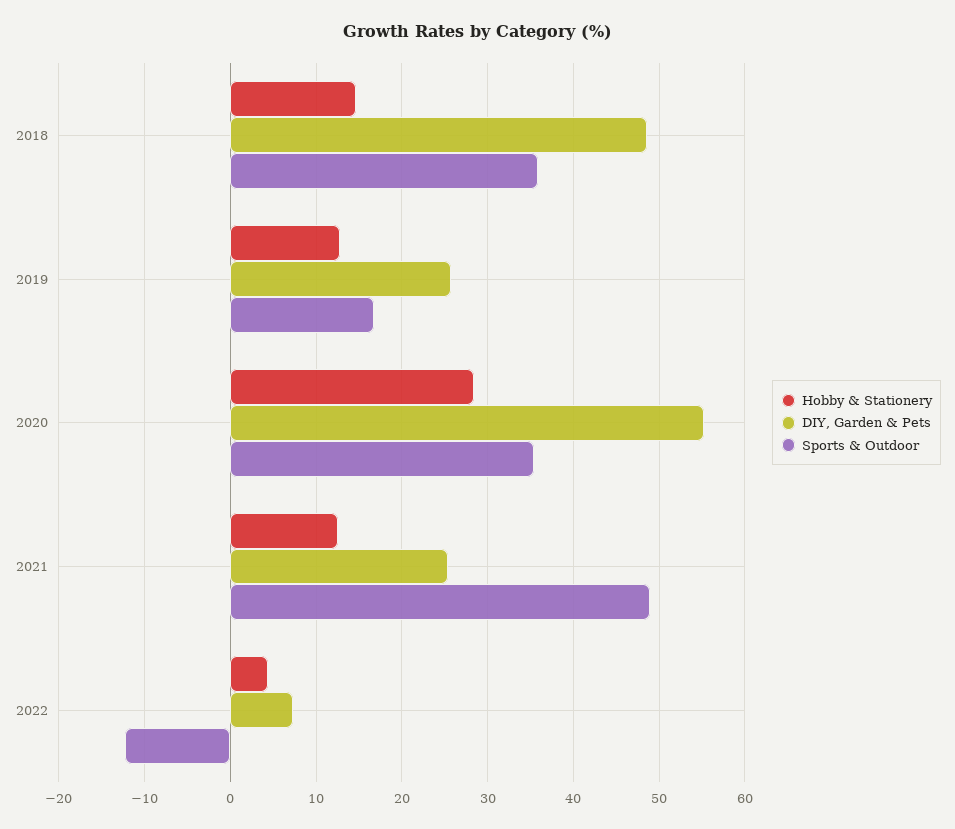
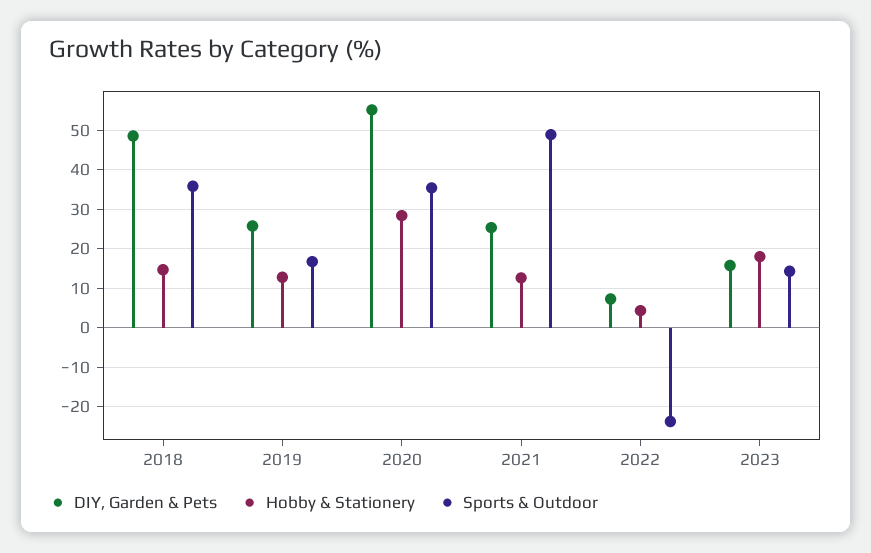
Sports & Outdoor, 2022: -12 -> -24
DIY, Garden & Pets, 2023: none -> 16
Hobby & Stationery, 2023: none -> 18
Sports & Outdoor, 2023: none -> 14

